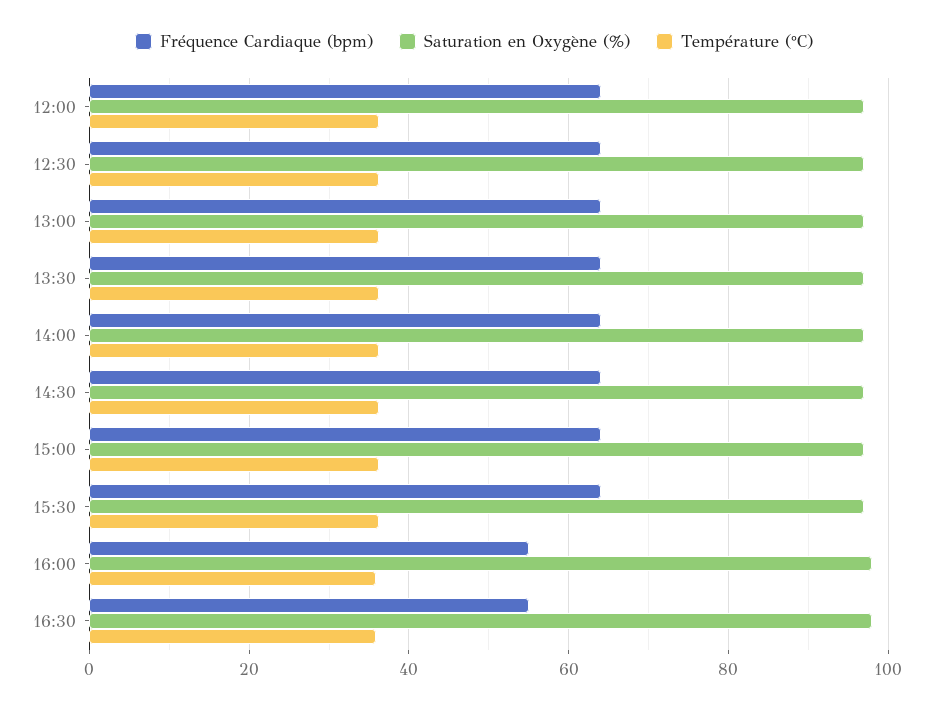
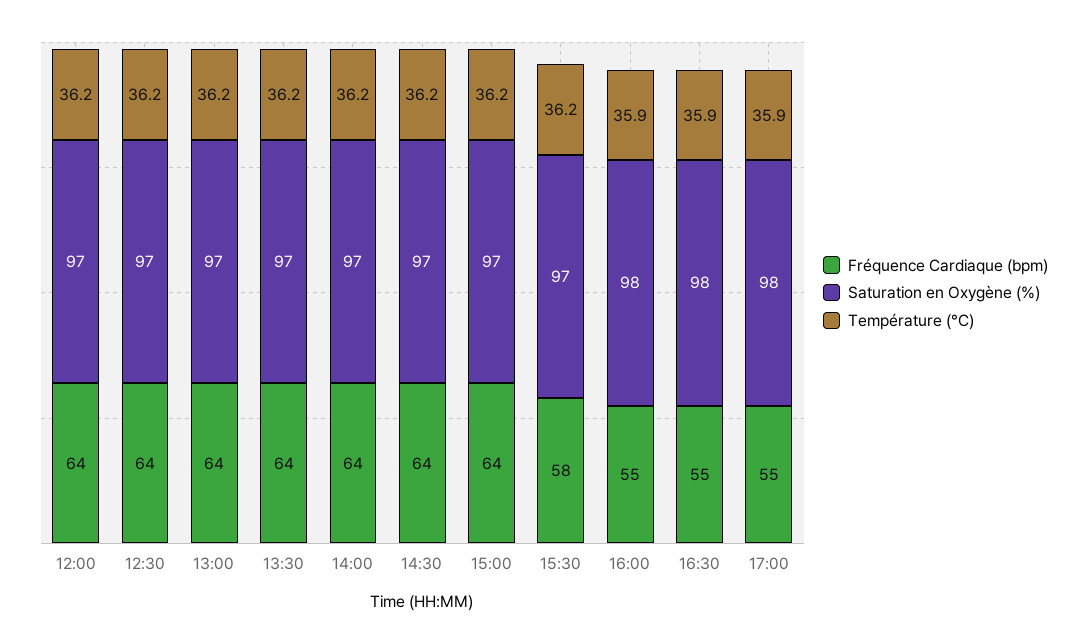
Fréquence Cardiaque (bpm), 15:30: 64 -> 58
Fréquence Cardiaque (bpm), 17:00: none -> 55
Saturation en Oxygène (%), 17:00: none -> 98
Température (°C), 17:00: none -> 35.9

